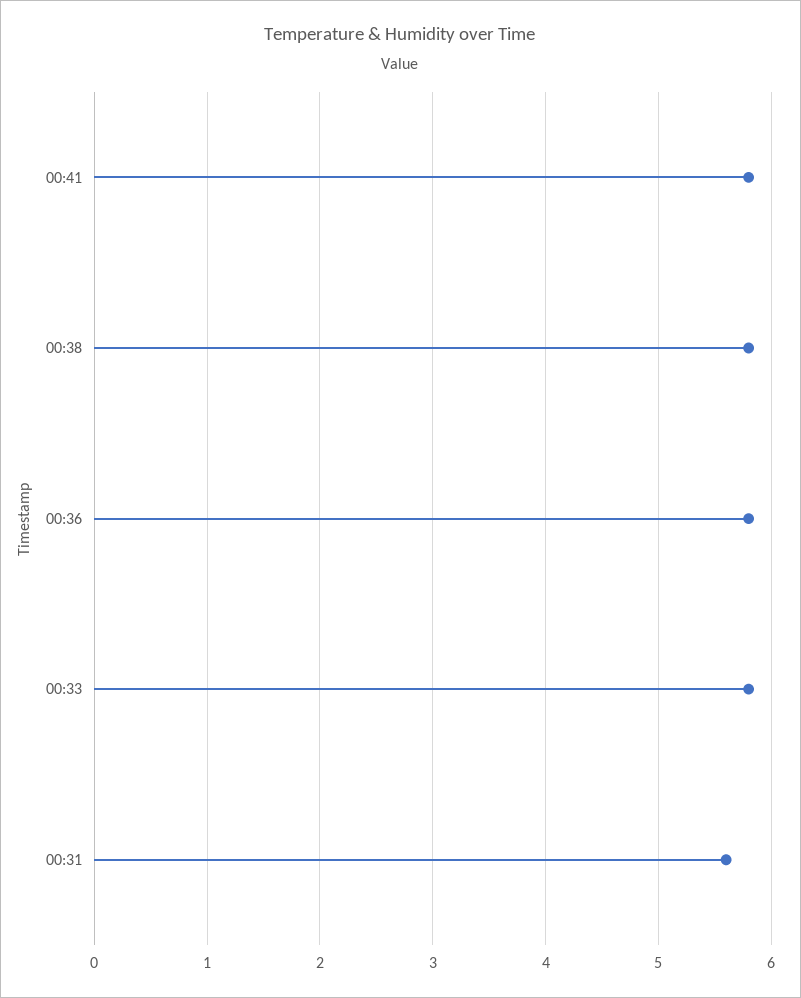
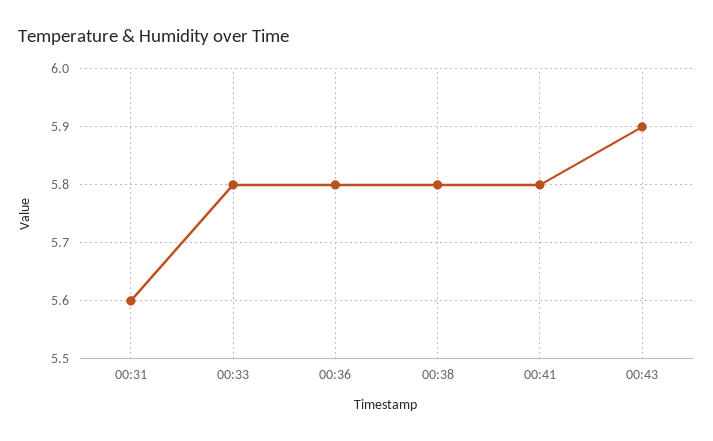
00:43: none -> 5.9

